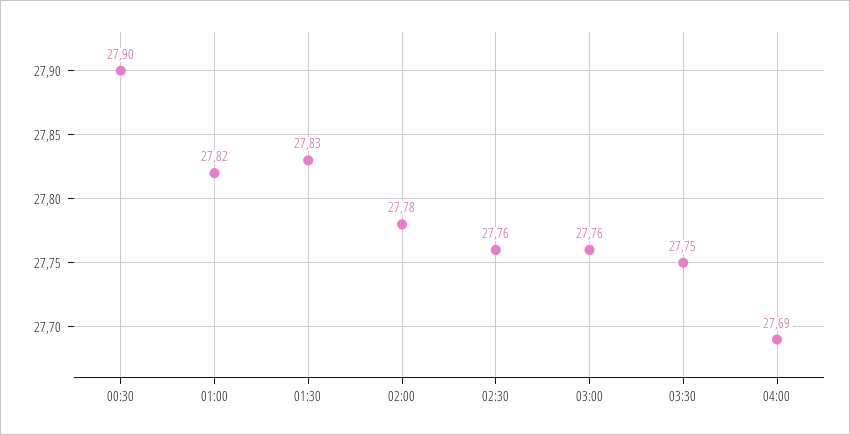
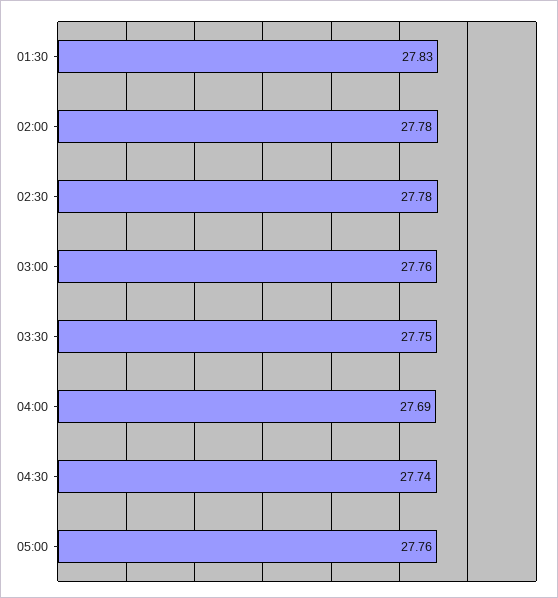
00:30: 27.9 -> none
01:00: 27.82 -> none
02:30: 27.76 -> 27.78
04:30: none -> 27.74
05:00: none -> 27.76

